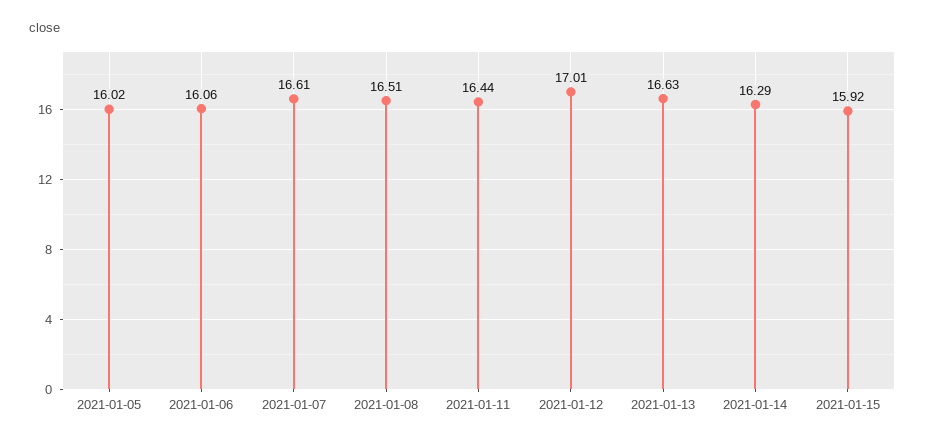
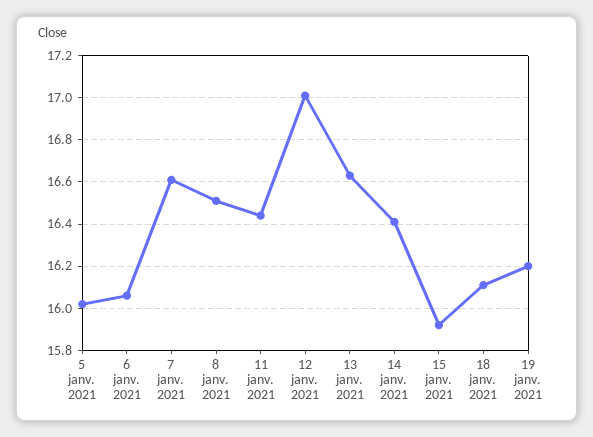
2021-01-14: 16.29 -> 16.4
18 janv. 2021: none -> 16.1
19 janv. 2021: none -> 16.2

